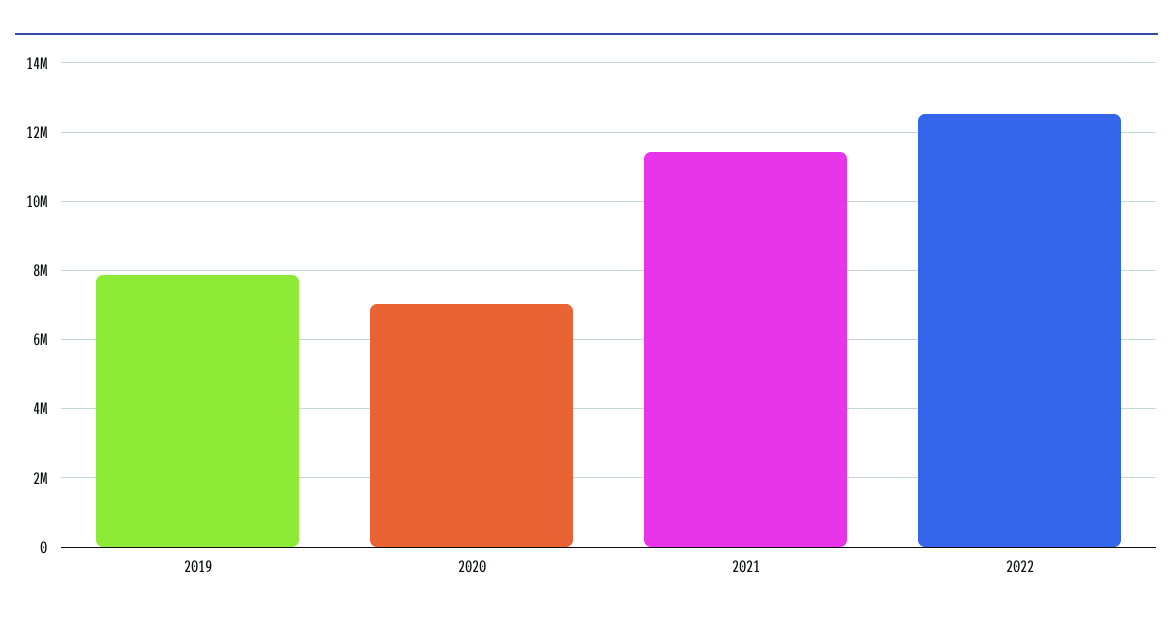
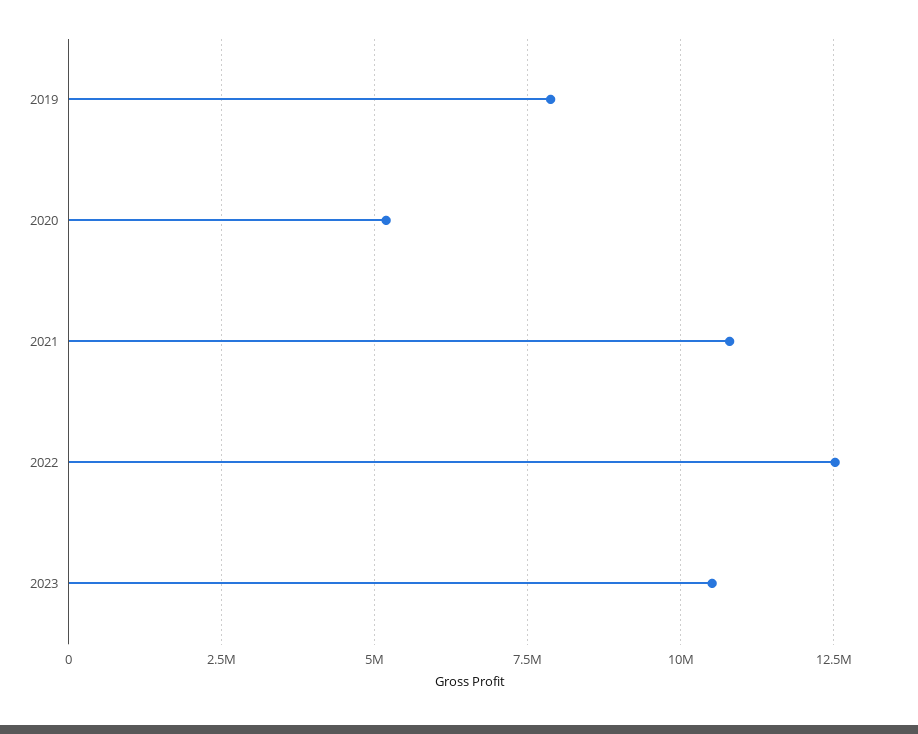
2020: 7000000 -> 5250000
2021: 11400000 -> 10750000
2023: none -> 10500000

